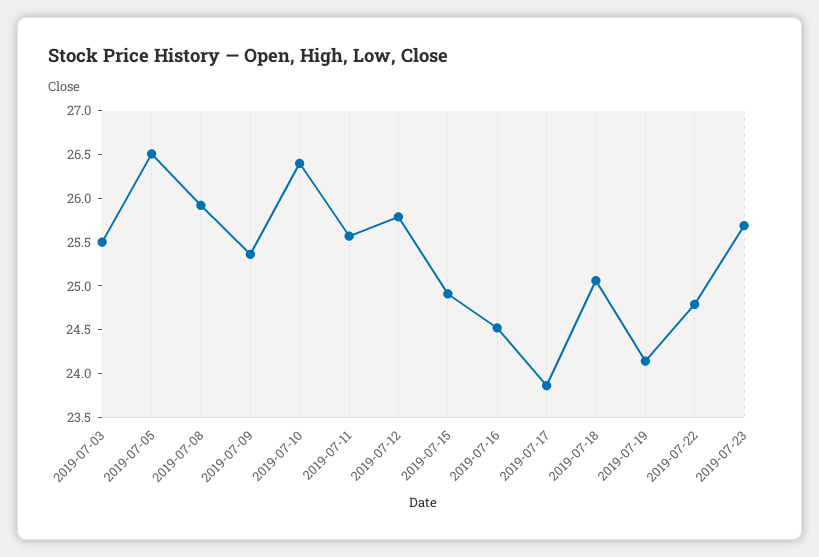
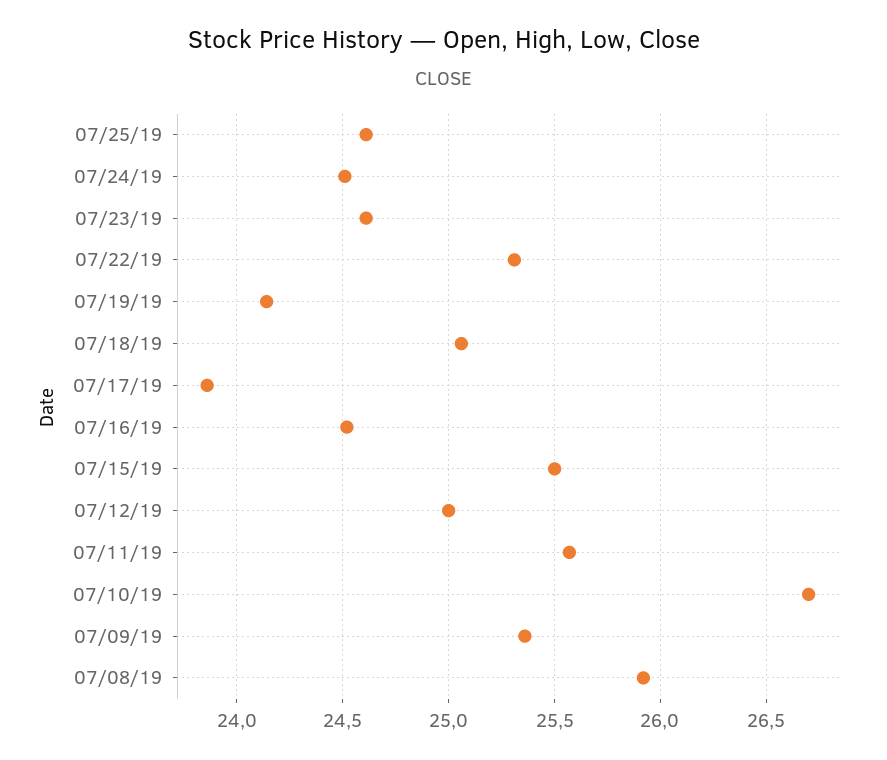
2019-07-03: 25.5 -> none
2019-07-05: 26.5 -> none
2019-07-10: 26.4 -> 26.7
2019-07-12: 25.8 -> 25
2019-07-15: 24.9 -> 25.5
2019-07-22: 24.8 -> 25.3
2019-07-23: 25.7 -> 24.6
07/25/19: none -> 24.6
07/24/19: none -> 24.5

